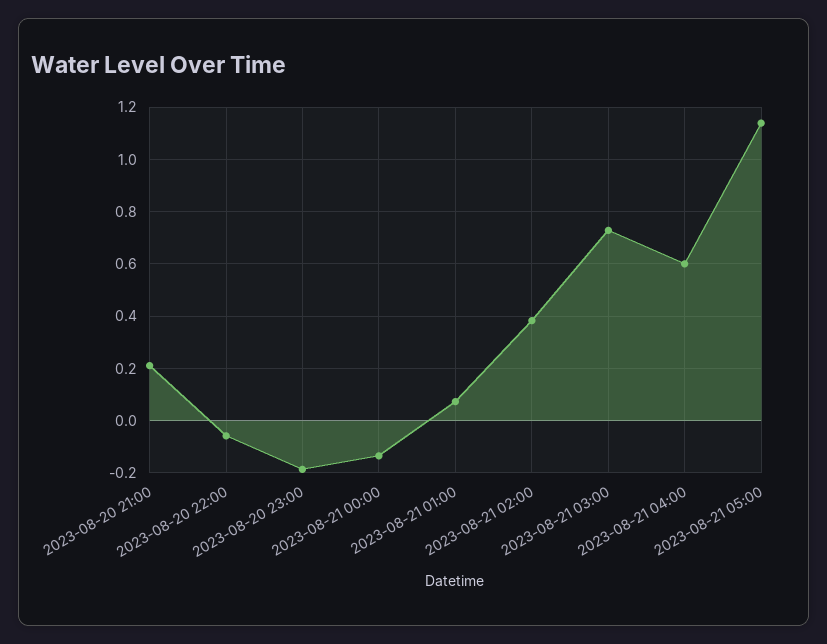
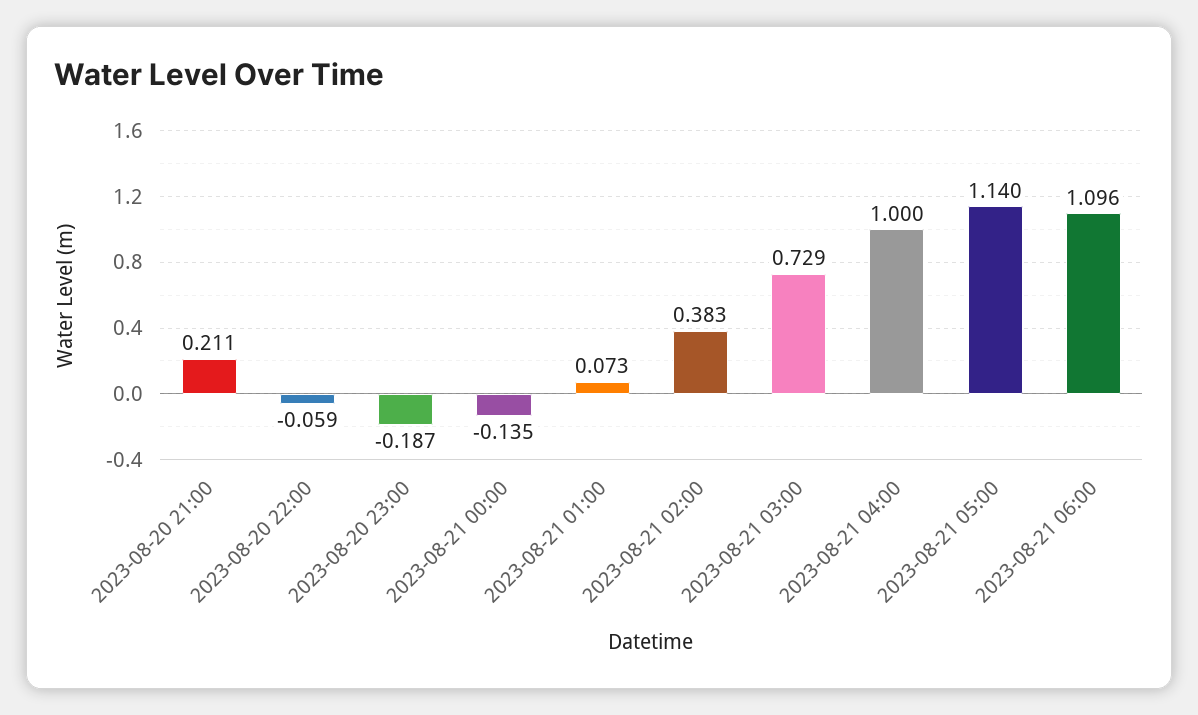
2023-08-21 04:00: 0.6 -> 1
2023-08-21 06:00: none -> 1.096

